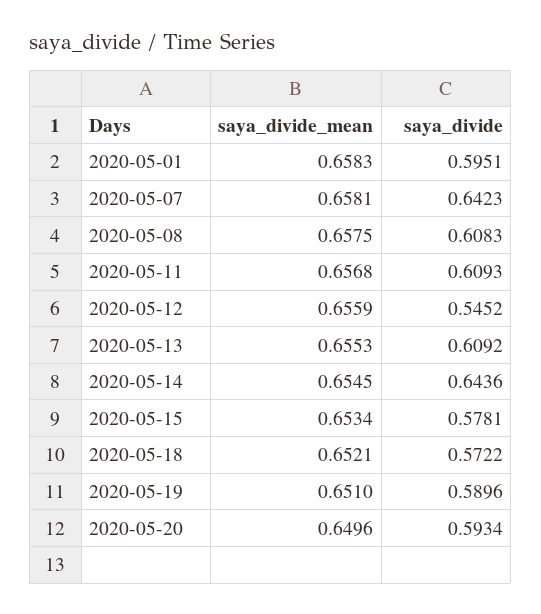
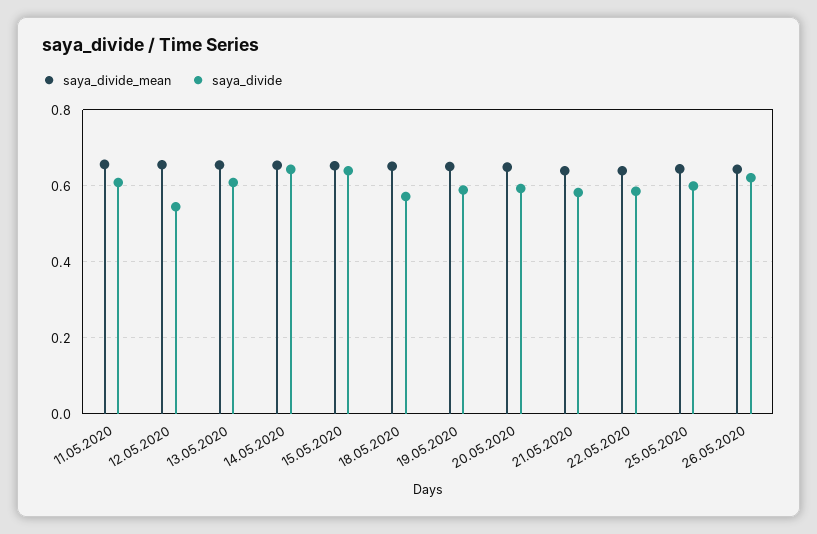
saya_divide_mean, 2020-05-01: 0.6583 -> none
saya_divide, 2020-05-01: 0.5951 -> none
saya_divide_mean, 2020-05-07: 0.6581 -> none
saya_divide, 2020-05-07: 0.6423 -> none
saya_divide_mean, 2020-05-08: 0.6575 -> none
saya_divide, 2020-05-08: 0.6083 -> none
saya_divide, 2020-05-15: 0.5781 -> 0.64
saya_divide_mean, 21.05.2020: none -> 0.64
saya_divide, 21.05.2020: none -> 0.58
saya_divide_mean, 22.05.2020: none -> 0.64
saya_divide, 22.05.2020: none -> 0.58
saya_divide_mean, 25.05.2020: none -> 0.64
saya_divide, 25.05.2020: none -> 0.6
saya_divide_mean, 26.05.2020: none -> 0.64
saya_divide, 26.05.2020: none -> 0.62

